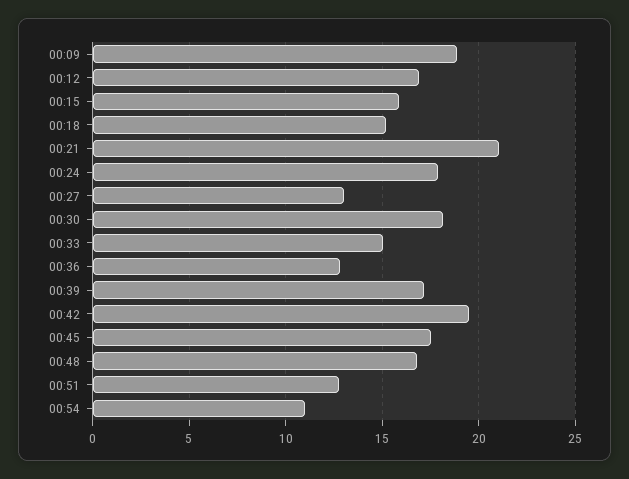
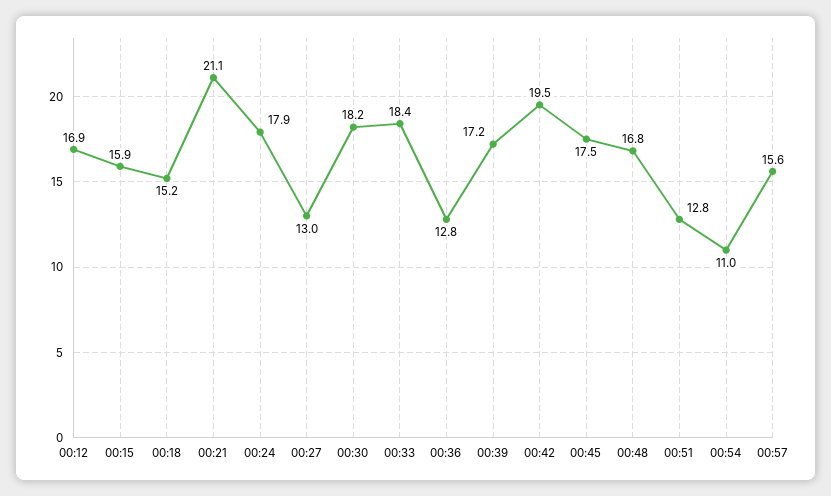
00:09: 19 -> none
00:33: 15 -> 18.4
00:57: none -> 15.6

